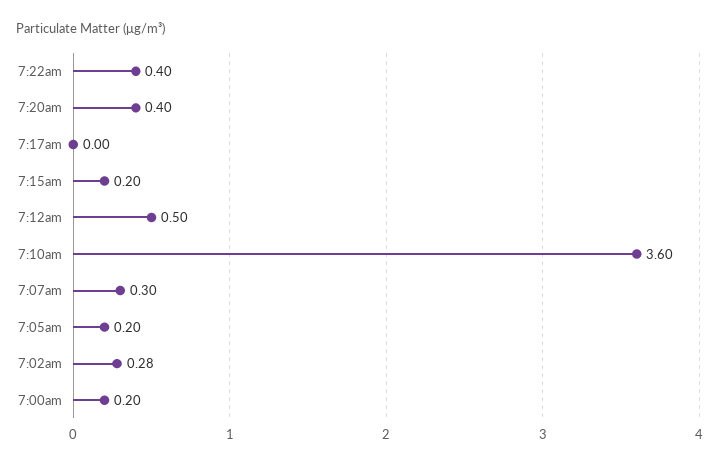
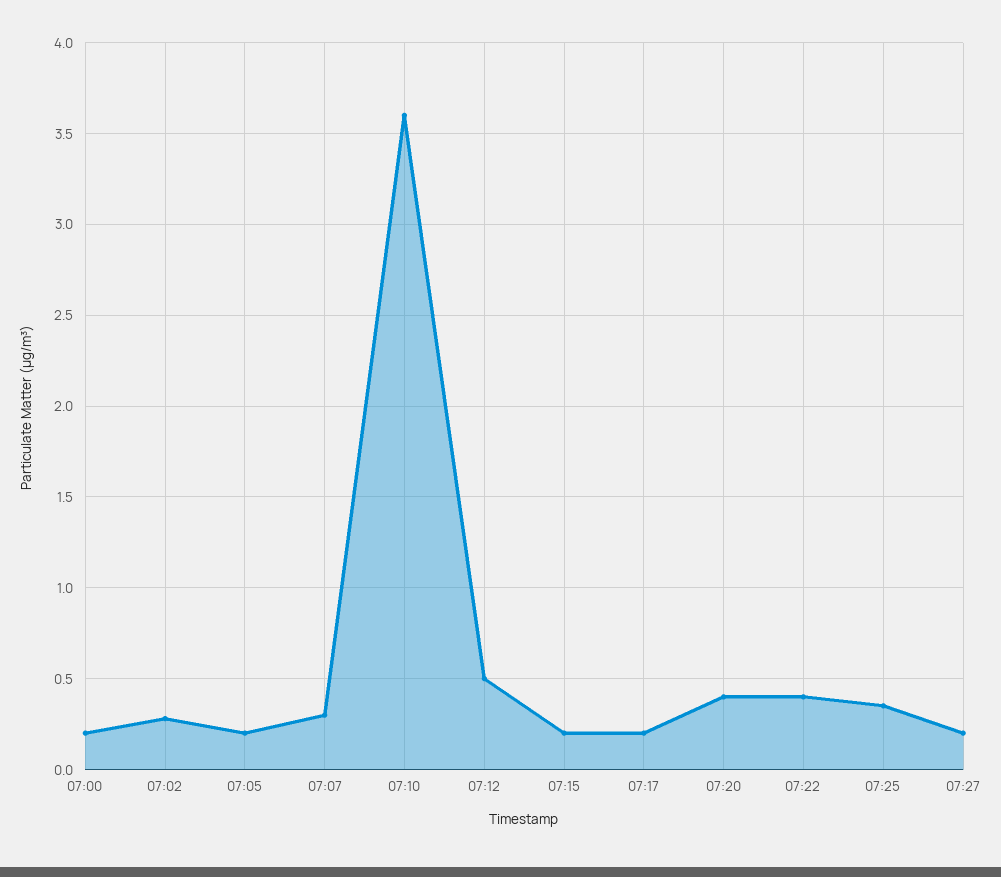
7:17am: 0 -> 0.2
07:25: none -> 0.35
07:27: none -> 0.2

